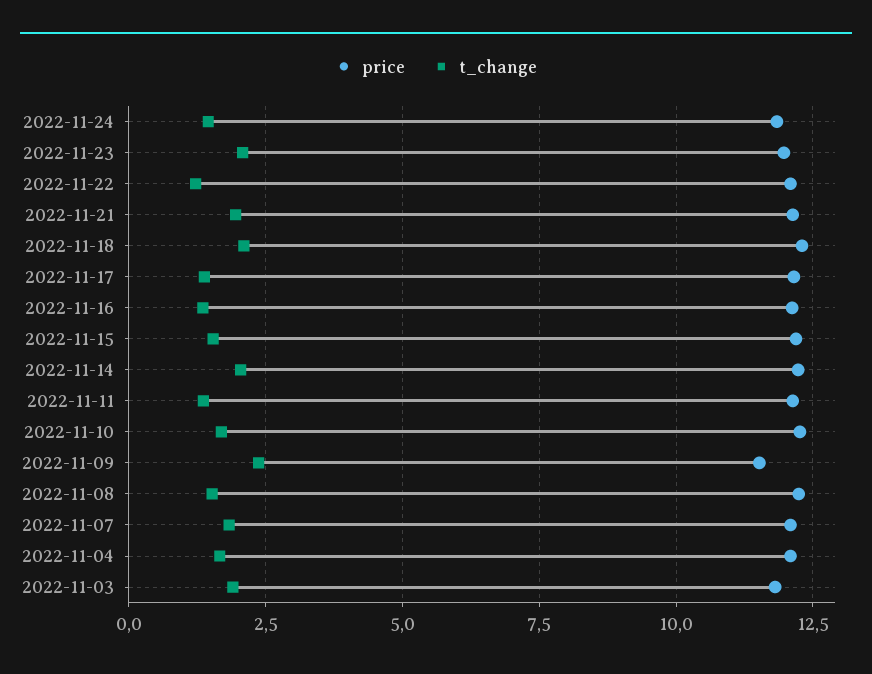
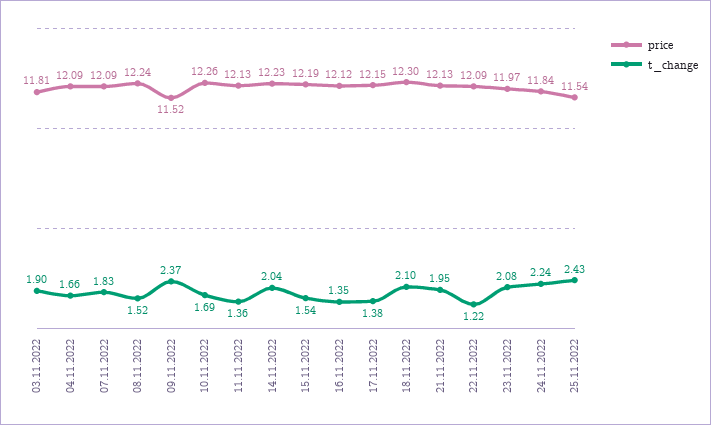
t_change, 2022-11-24: 1.5 -> 2.24
price, 25.11.2022: none -> 11.54
t_change, 25.11.2022: none -> 2.43

